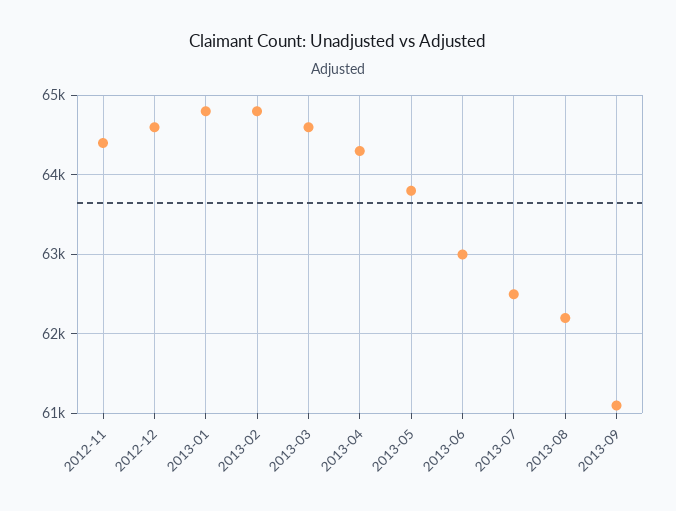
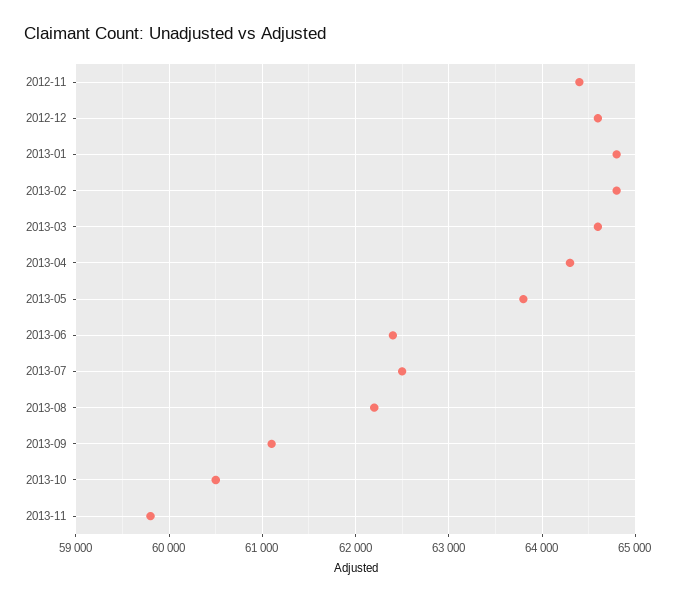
2013-06: 63000 -> 62400
2013-10: none -> 60500
2013-11: none -> 59800

